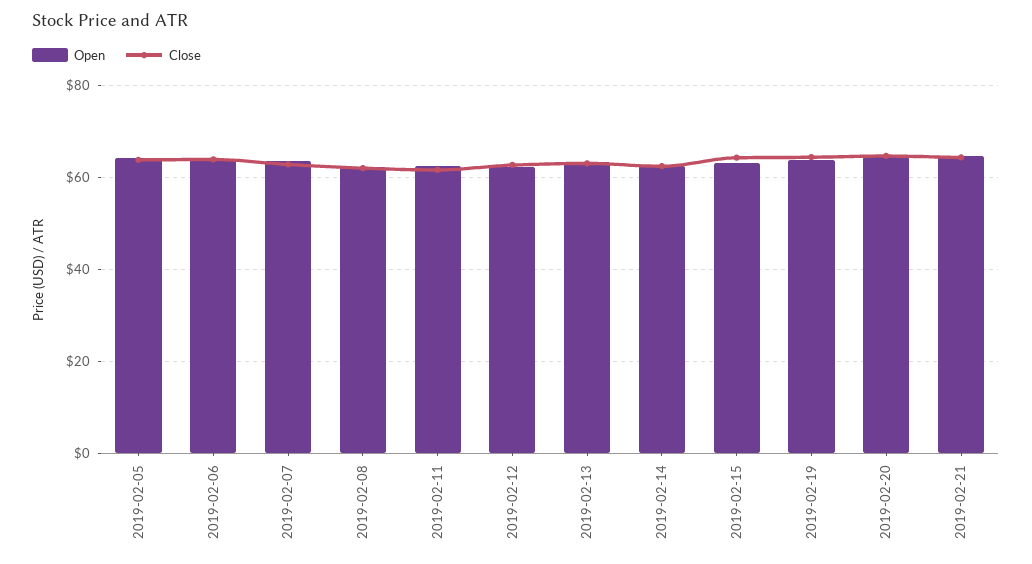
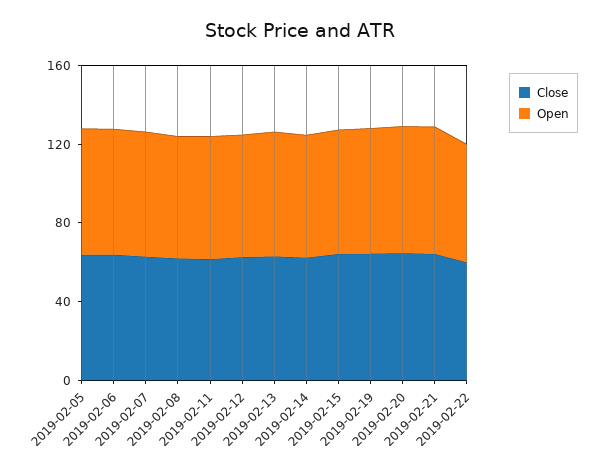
Close, 2019-02-22: none -> 60
Open, 2019-02-22: none -> 60

